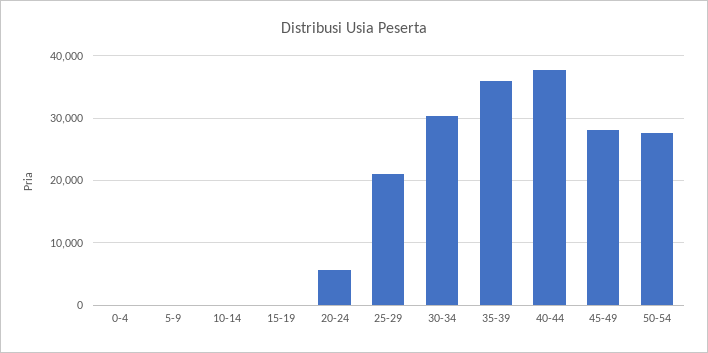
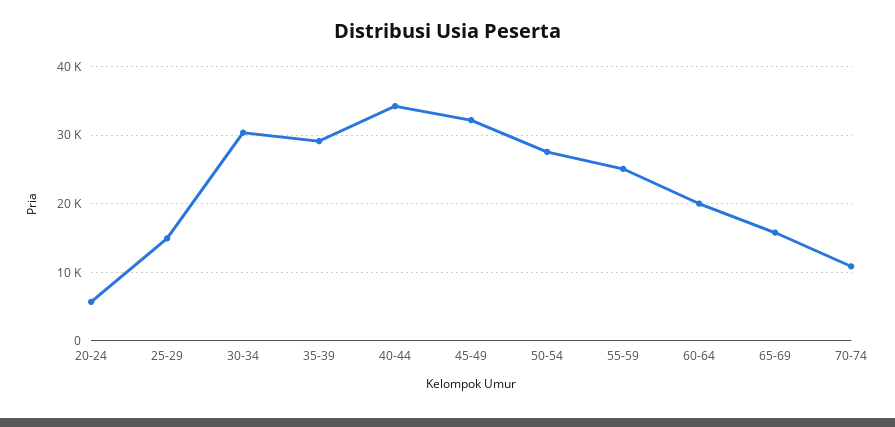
0-4: 0 -> none
5-9: 0 -> none
10-14: 0 -> none
15-19: 0 -> none
25-29: 21000 -> 15000
35-39: 36000 -> 29000
40-44: 38000 -> 34000
45-49: 28000 -> 32000
55-59: none -> 25000
60-64: none -> 20000
65-69: none -> 16000
70-74: none -> 11000

